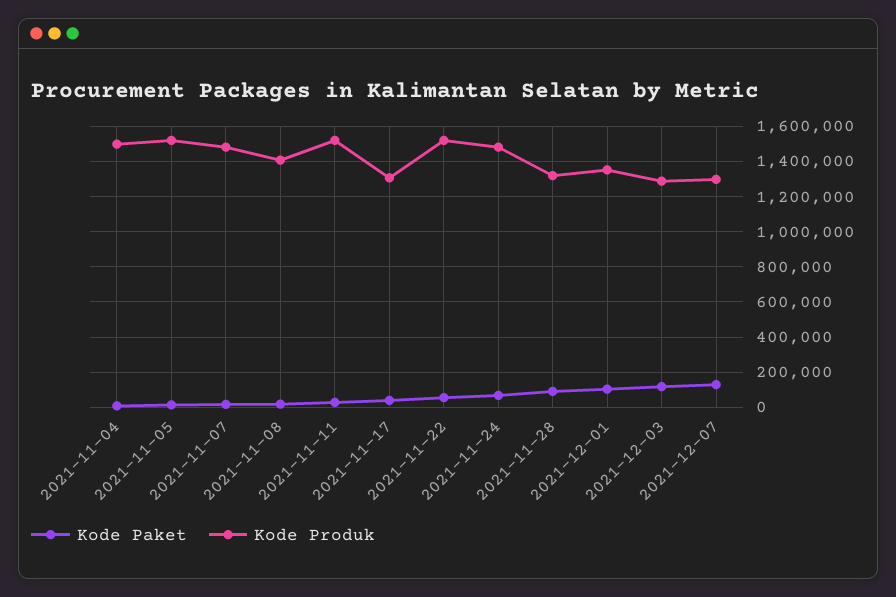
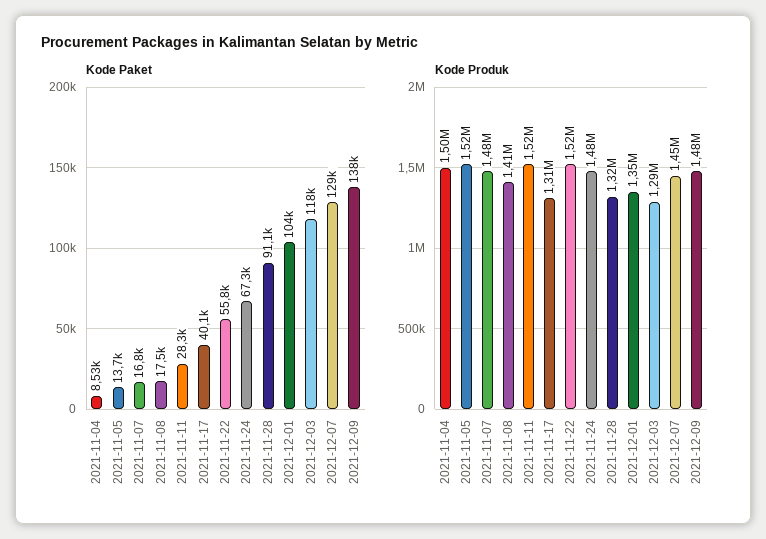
Kode Produk, 2021-12-07: 1300000 -> 1450000
Kode Paket, 2021-12-09: none -> 138000
Kode Produk, 2021-12-09: none -> 1480000

